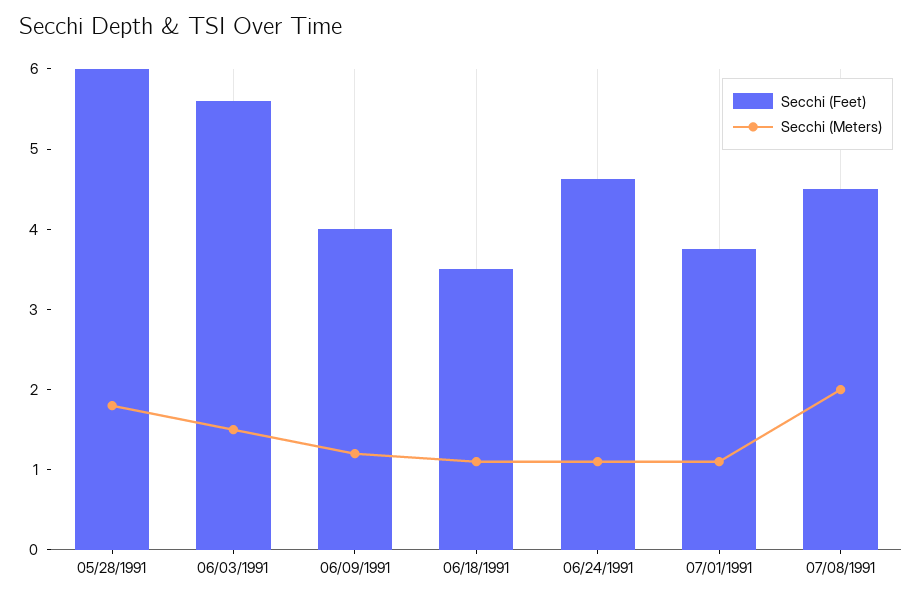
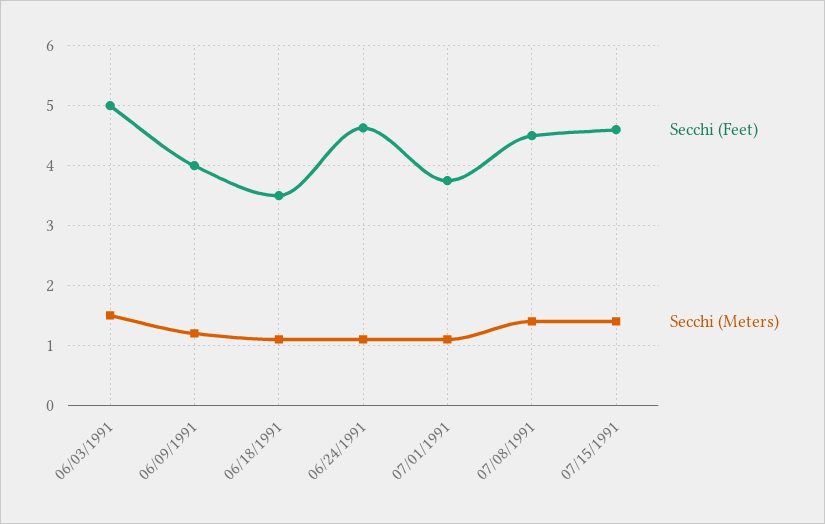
Secchi (Feet), 05/28/1991: 6 -> none
Secchi (Meters), 05/28/1991: 1.8 -> none
Secchi (Feet), 06/03/1991: 5.6 -> 5
Secchi (Meters), 07/08/1991: 2 -> 1.4
Secchi (Feet), 07/15/1991: none -> 4.6
Secchi (Meters), 07/15/1991: none -> 1.4

